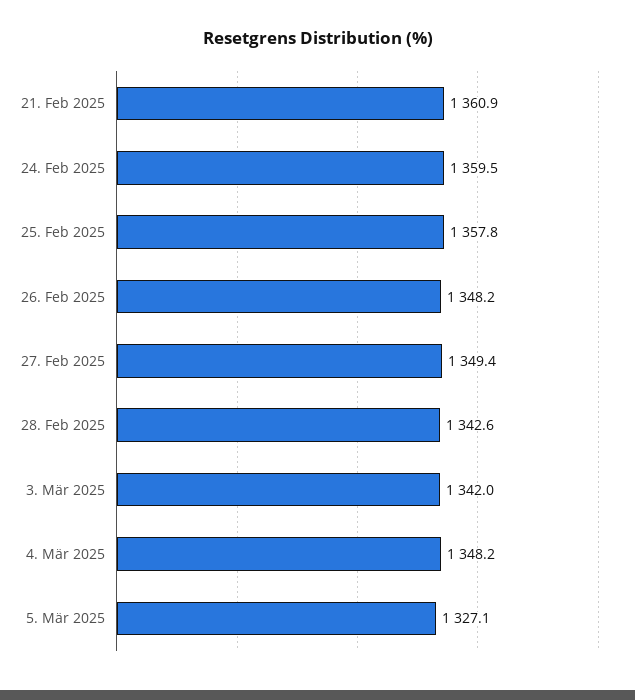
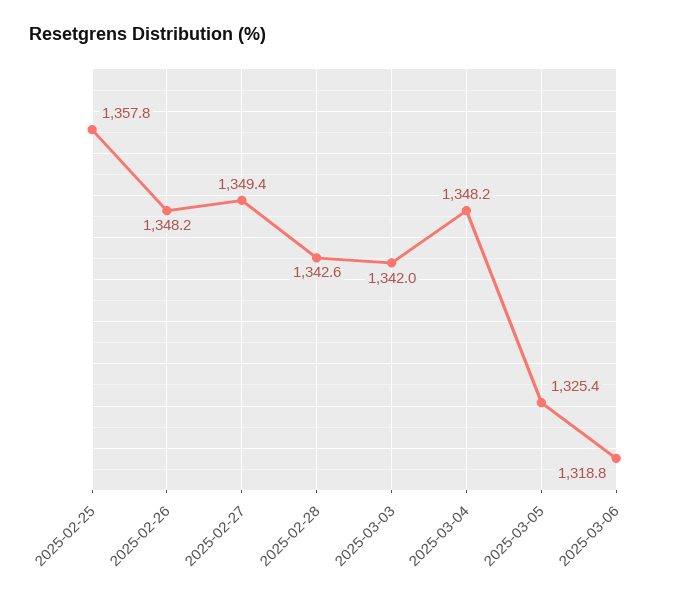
21. Feb 2025: 1360.9 -> none
24. Feb 2025: 1359.5 -> none
5. Mär 2025: 1327.1 -> 1325.4
2025-03-06: none -> 1318.8

